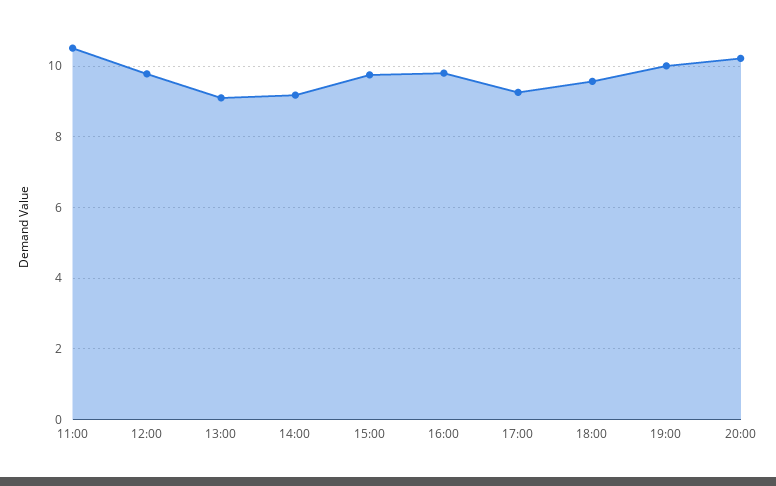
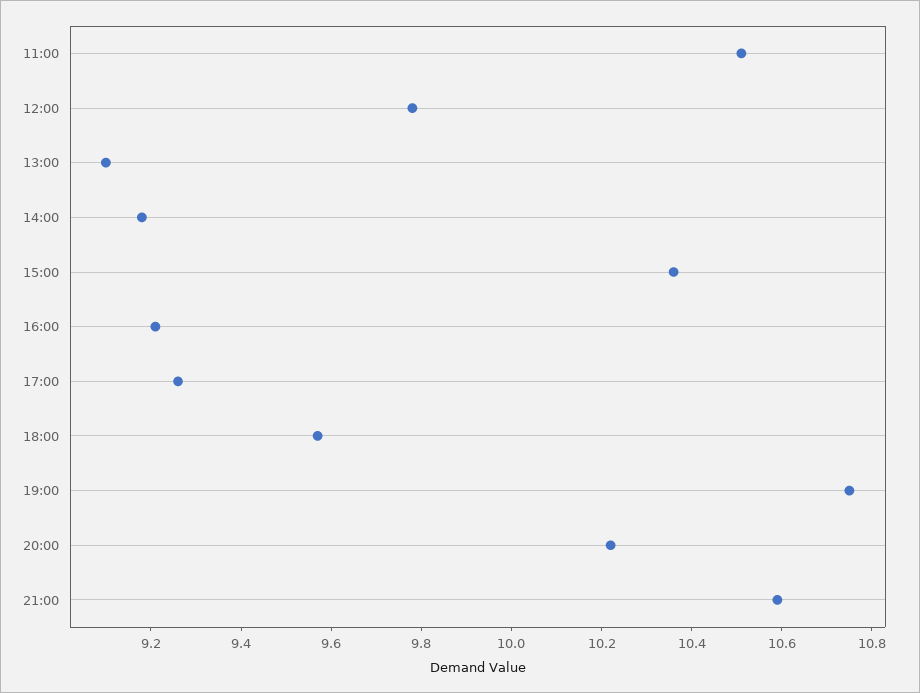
15:00: 9.8 -> 10.35
16:00: 9.8 -> 9.2
19:00: 10 -> 10.75
21:00: none -> 10.6

